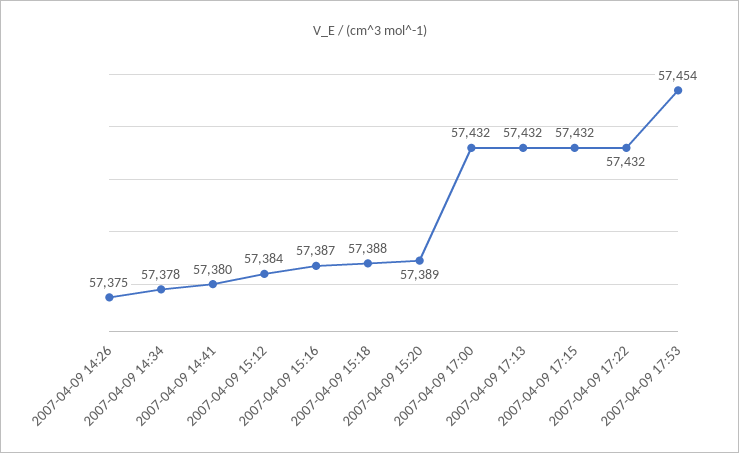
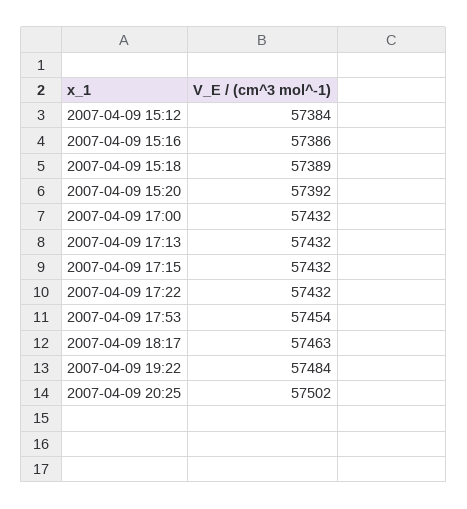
2007-04-09 14:26: 57375 -> none
2007-04-09 14:34: 57378 -> none
2007-04-09 14:41: 57380 -> none
2007-04-09 15:16: 57387 -> 57386
2007-04-09 15:18: 57388 -> 57389
2007-04-09 15:20: 57389 -> 57392
2007-04-09 18:17: none -> 57463
2007-04-09 19:22: none -> 57484
2007-04-09 20:25: none -> 57502

